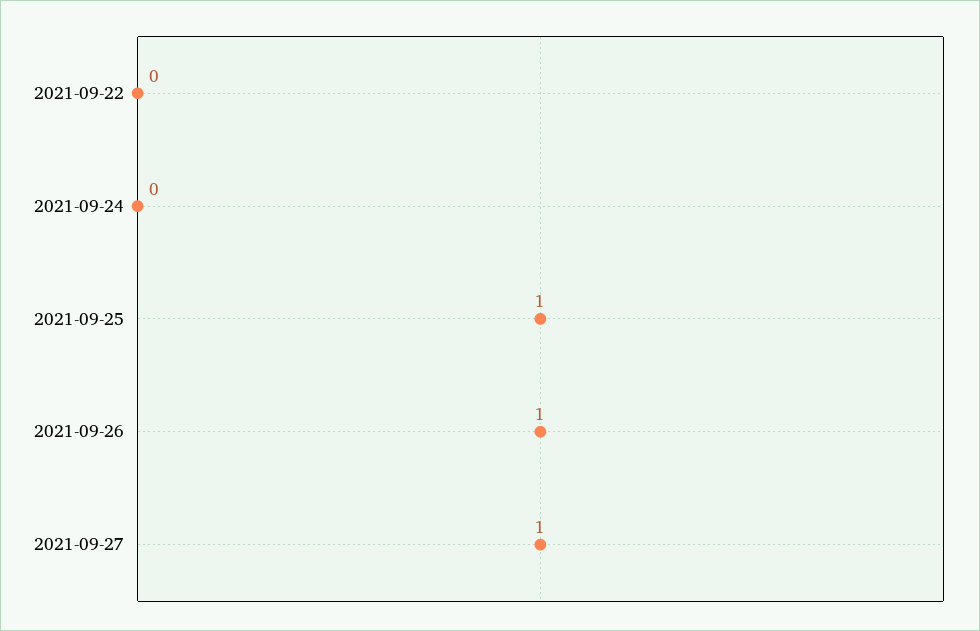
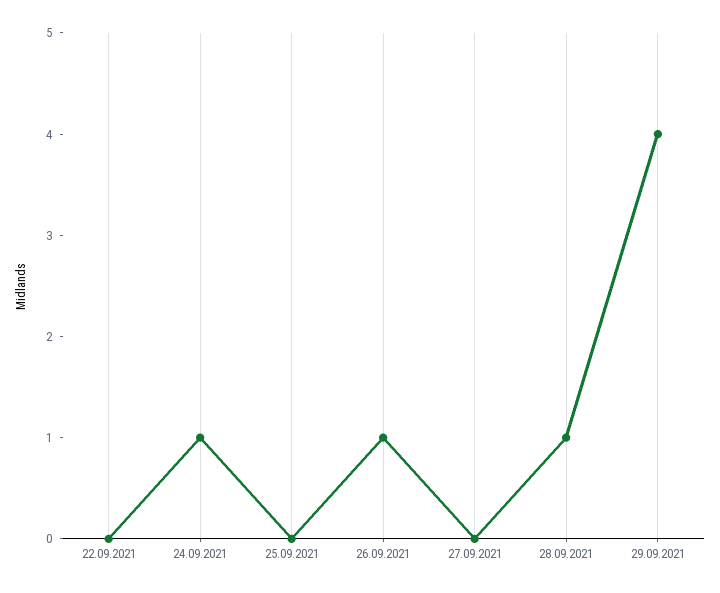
2021-09-24: 0 -> 1
2021-09-25: 1 -> 0
2021-09-27: 1 -> 0
28.09.2021: none -> 1
29.09.2021: none -> 4

